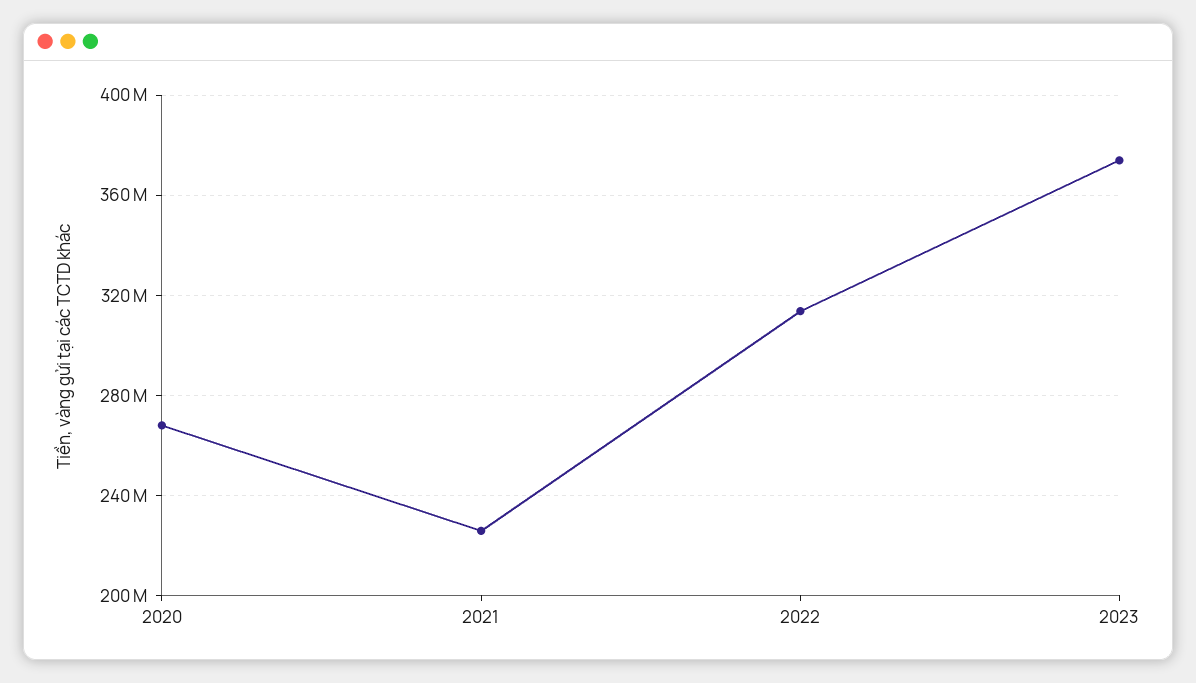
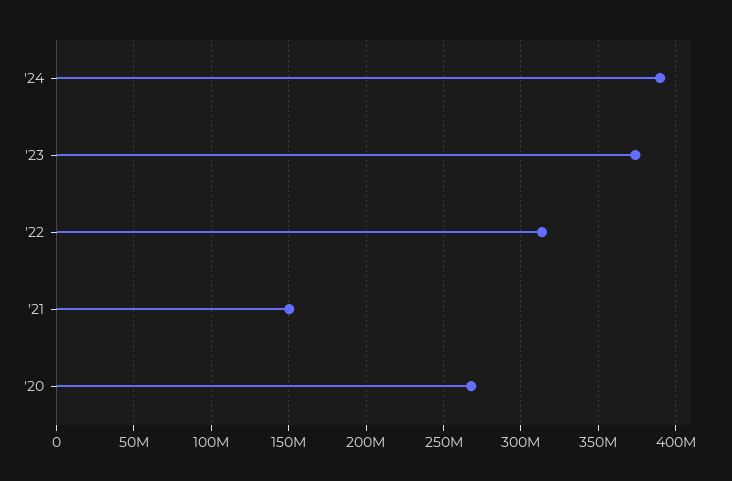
2021: 225000000 -> 150000000
'24: none -> 390000000

